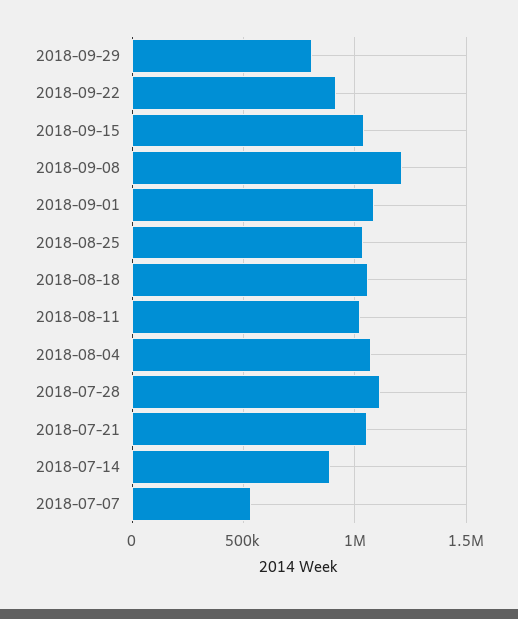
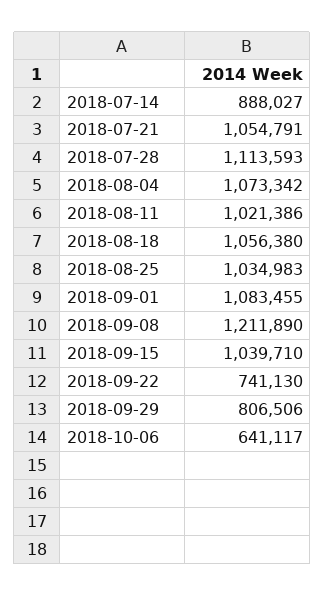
2018-09-22: 900000 -> 741130
2018-07-07: 550000 -> none
2018-10-06: none -> 641117

